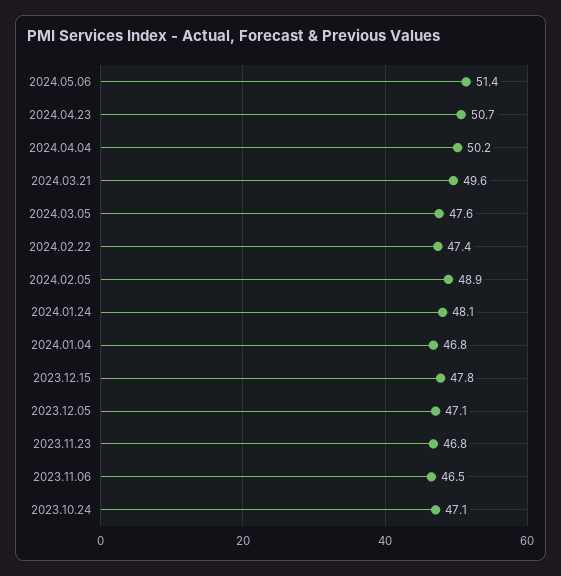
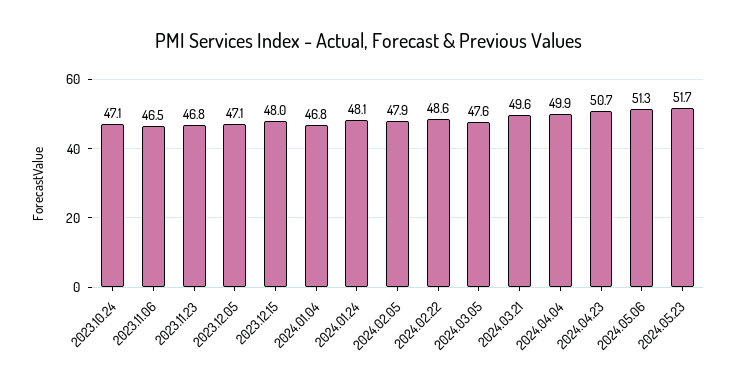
2024.05.06: 51.4 -> 51.3
2024.04.04: 50.2 -> 49.9
2024.02.22: 47.4 -> 48.6
2024.02.05: 48.9 -> 47.9
2023.12.15: 47.8 -> 48
2024.05.23: none -> 51.7

